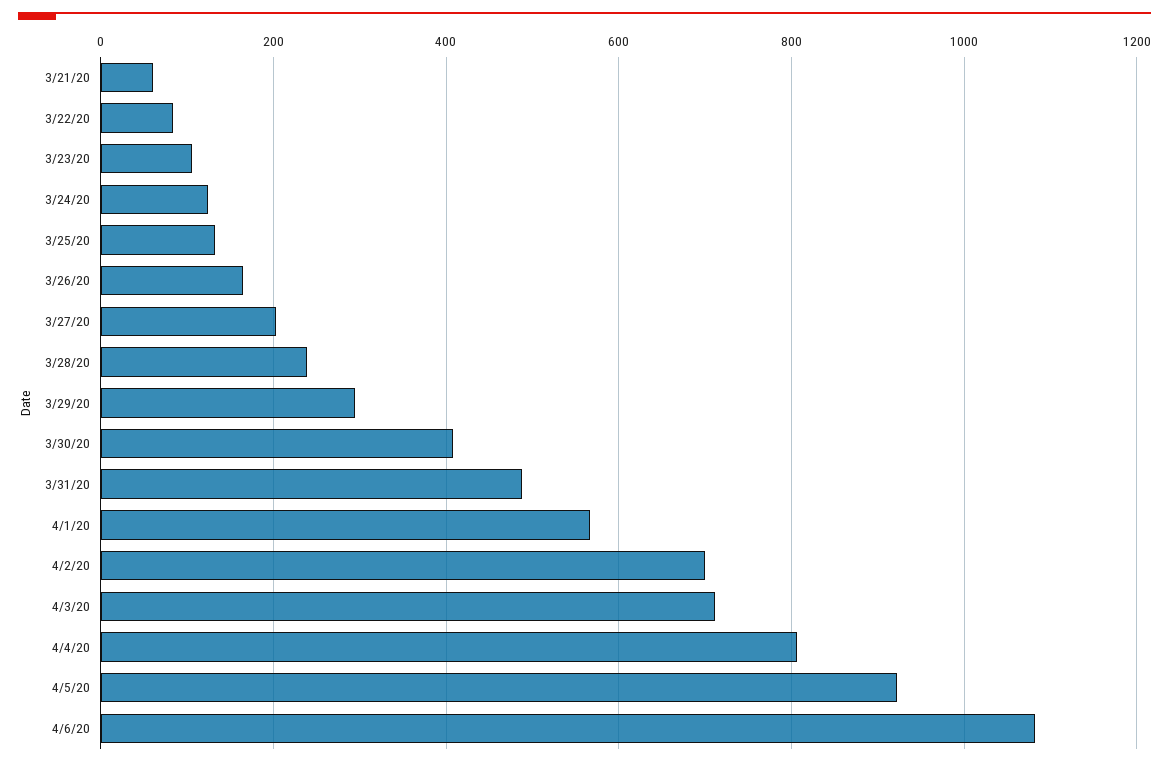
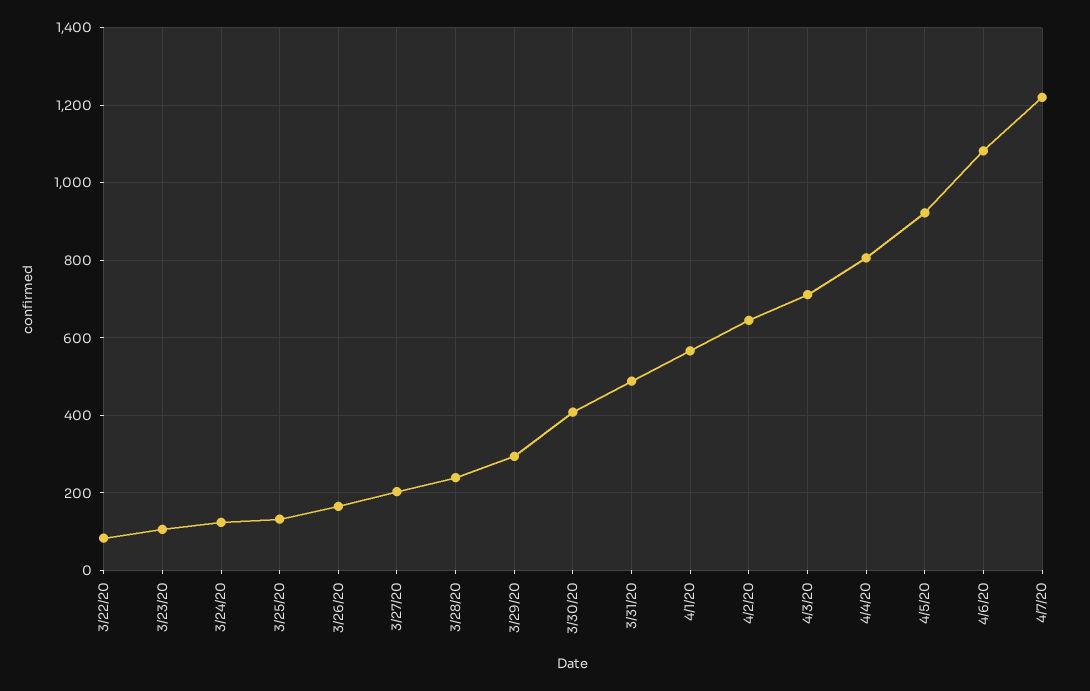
3/21/20: 60 -> none
4/2/20: 700 -> 640
4/7/20: none -> 1220

